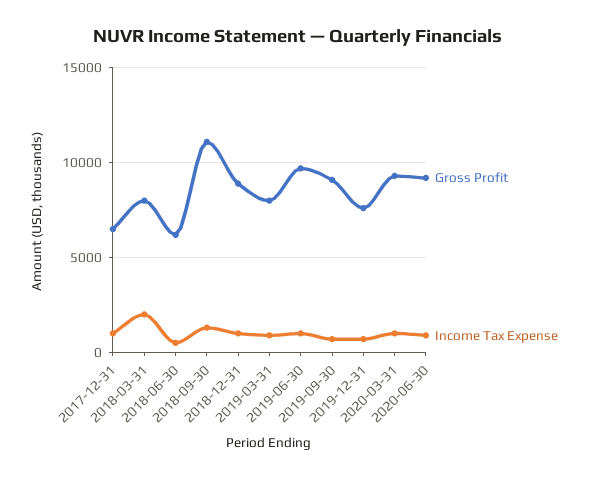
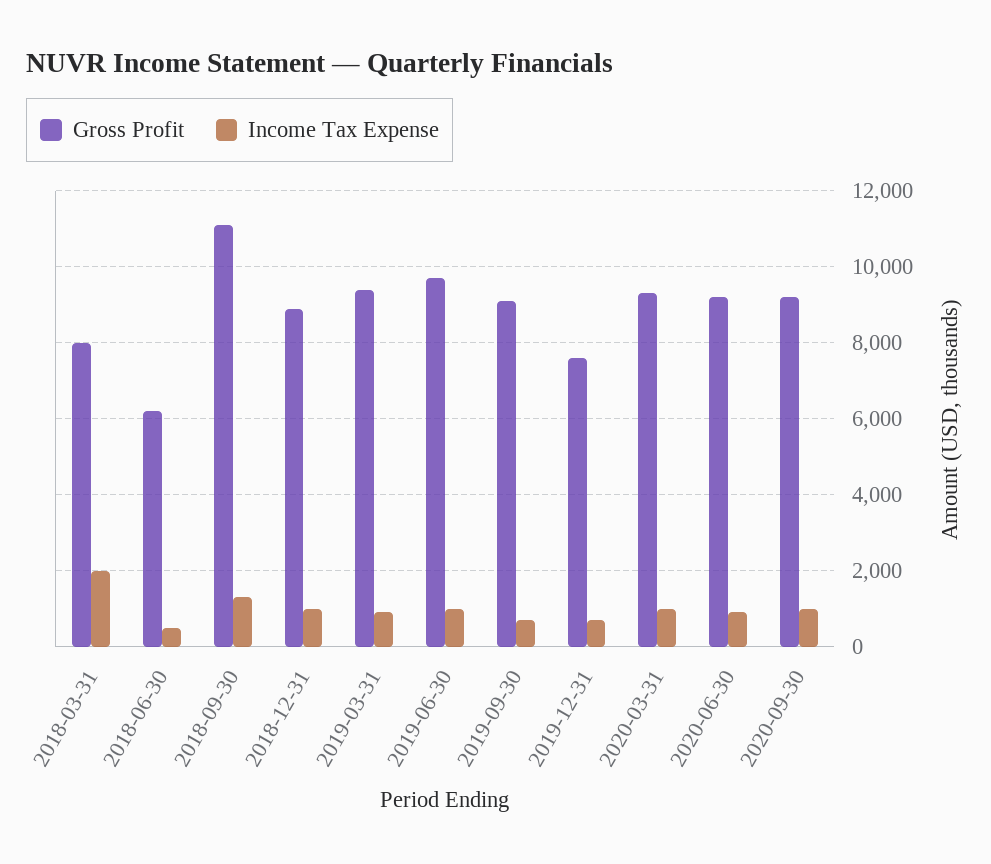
Gross Profit, 2017-12-31: 6500 -> none
Income Tax Expense, 2017-12-31: 1000 -> none
Gross Profit, 2019-03-31: 8000 -> 9400
Gross Profit, 2020-09-30: none -> 9200
Income Tax Expense, 2020-09-30: none -> 1000

